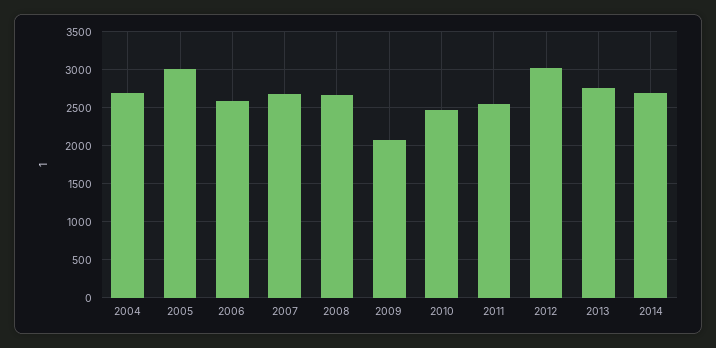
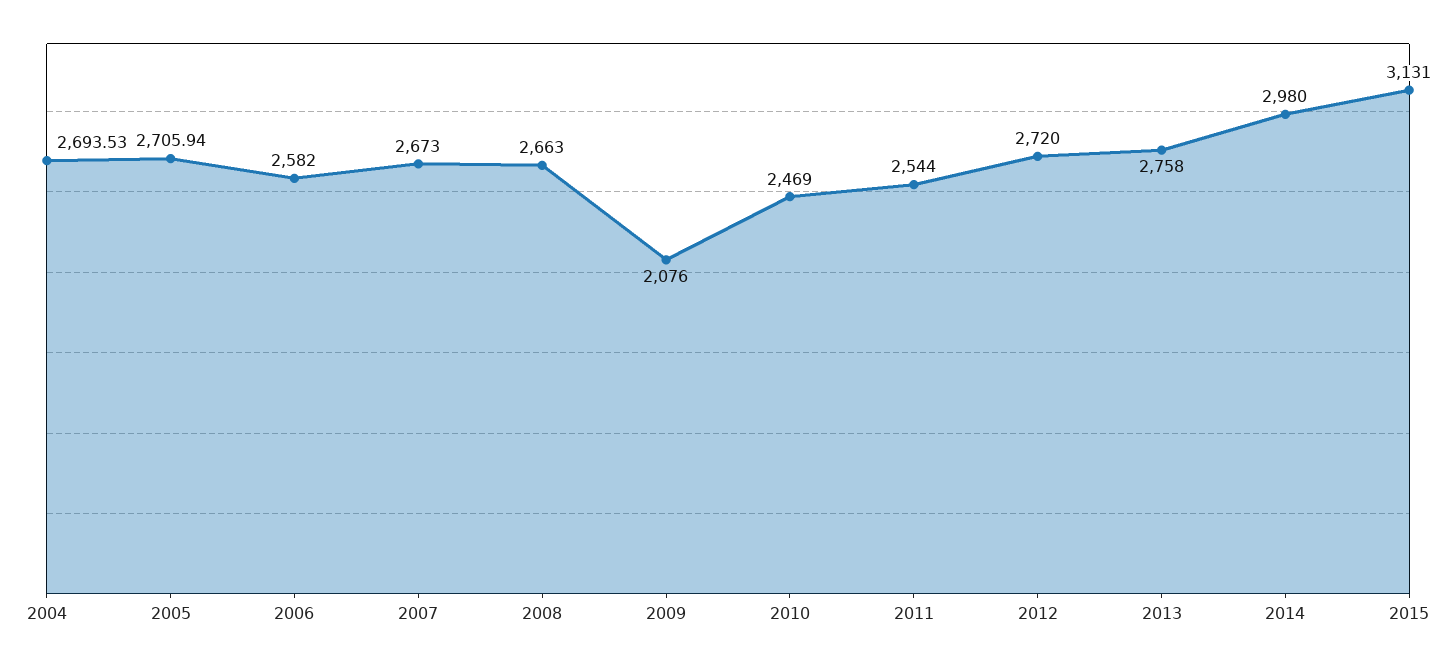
2005: 3000 -> 2705.94
2012: 3000 -> 2720
2014: 2700 -> 2980
2015: none -> 3131

